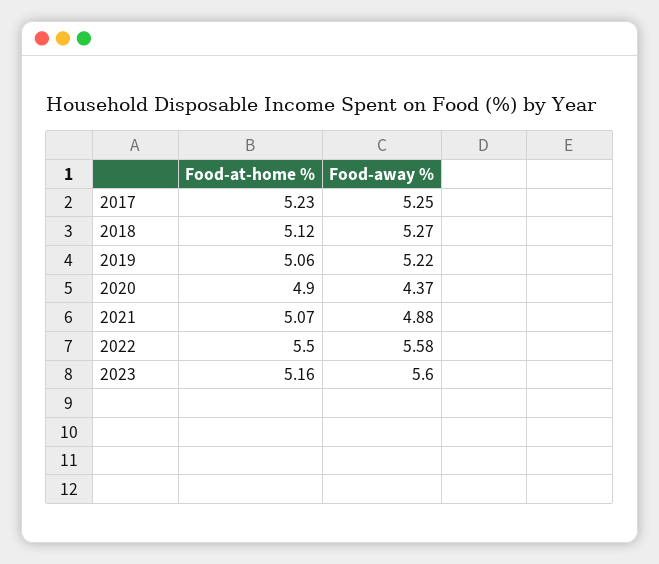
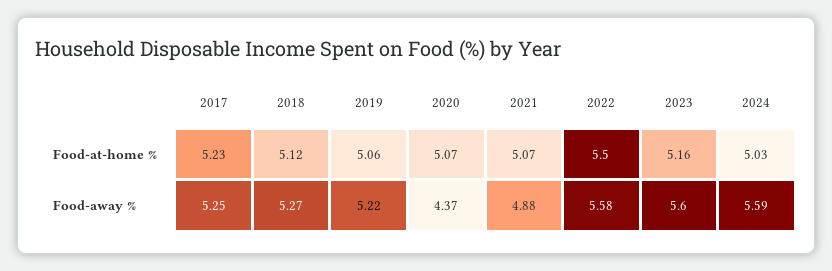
Food-at-home %, 2020: 4.9 -> 5.07
Food-at-home %, 2024: none -> 5.03
Food-away %, 2024: none -> 5.59

